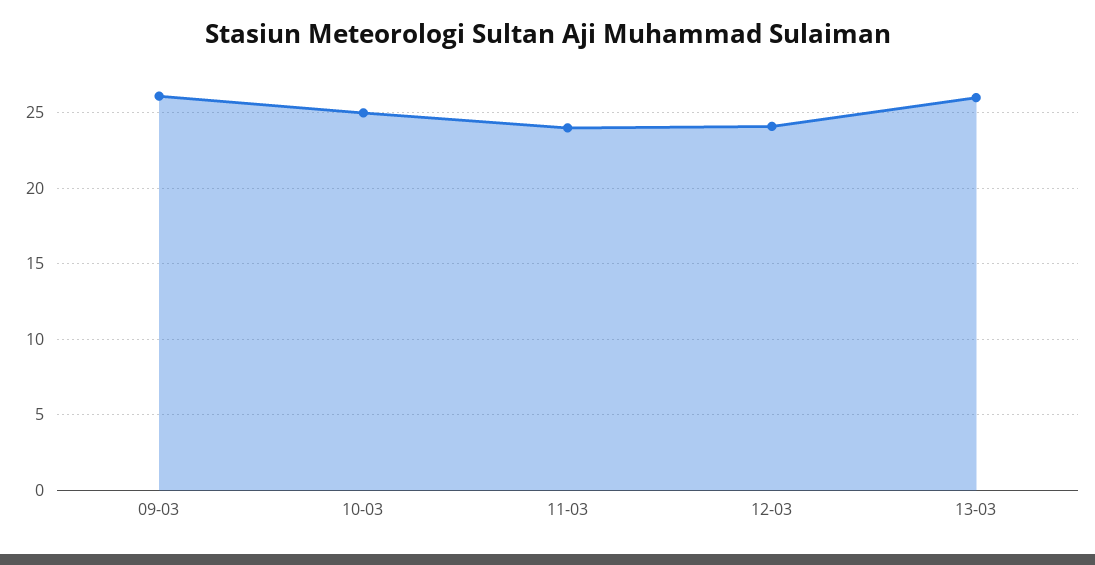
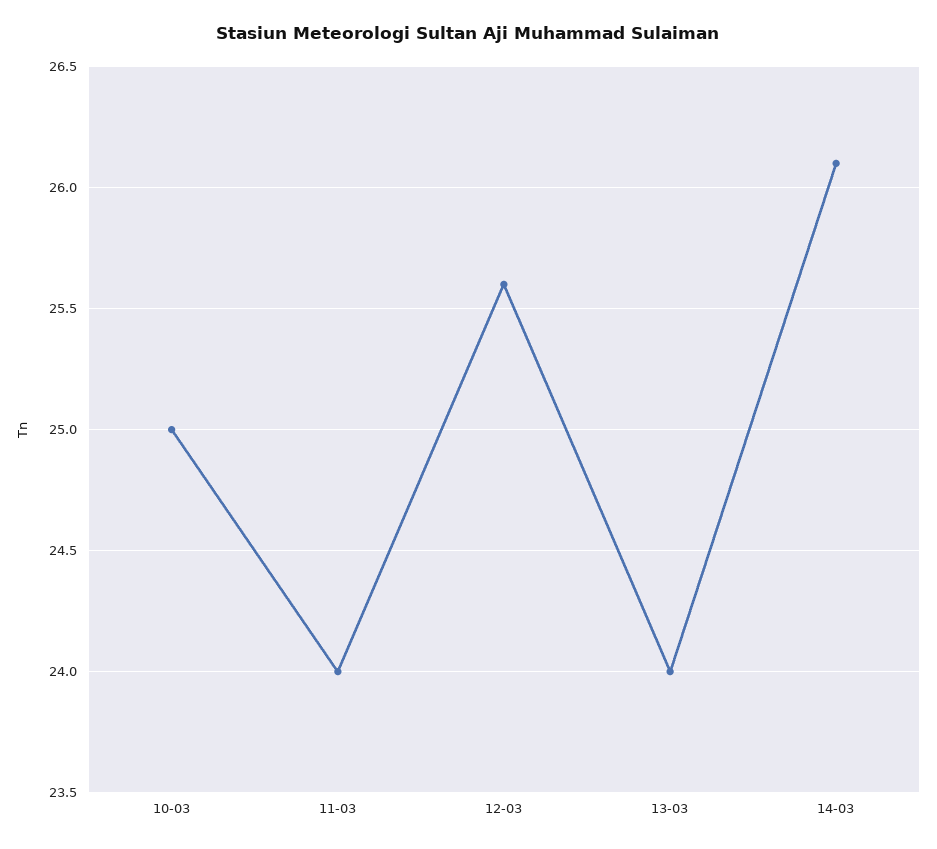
09-03: 26 -> none
12-03: 24 -> 25.6
13-03: 26 -> 24
14-03: none -> 26.1

